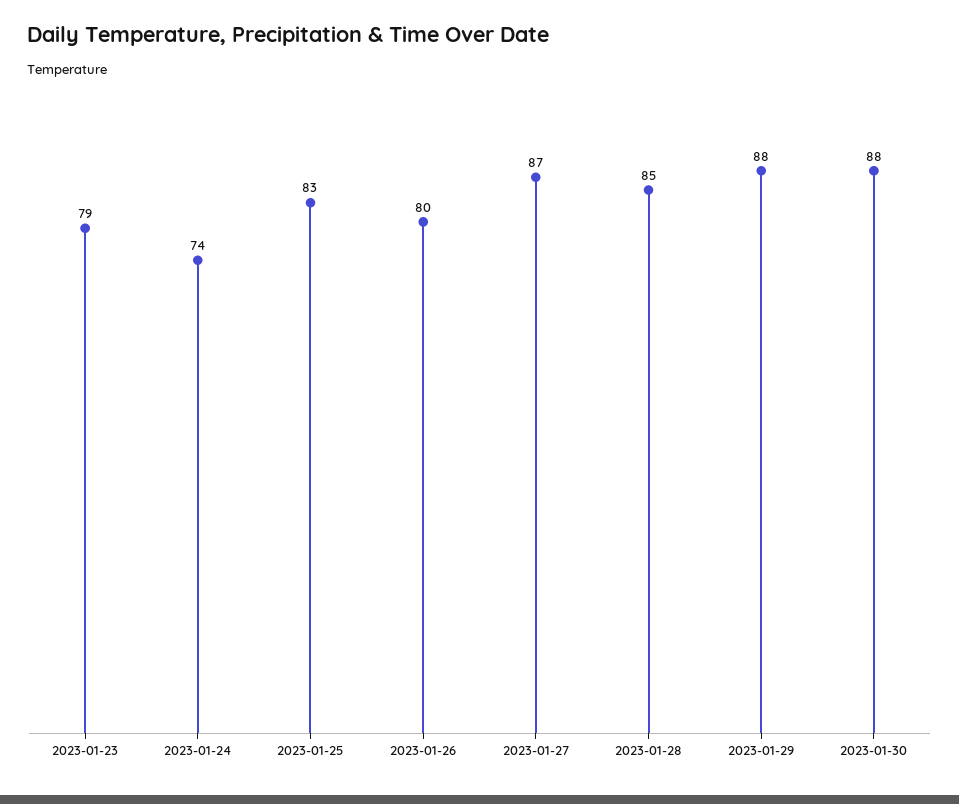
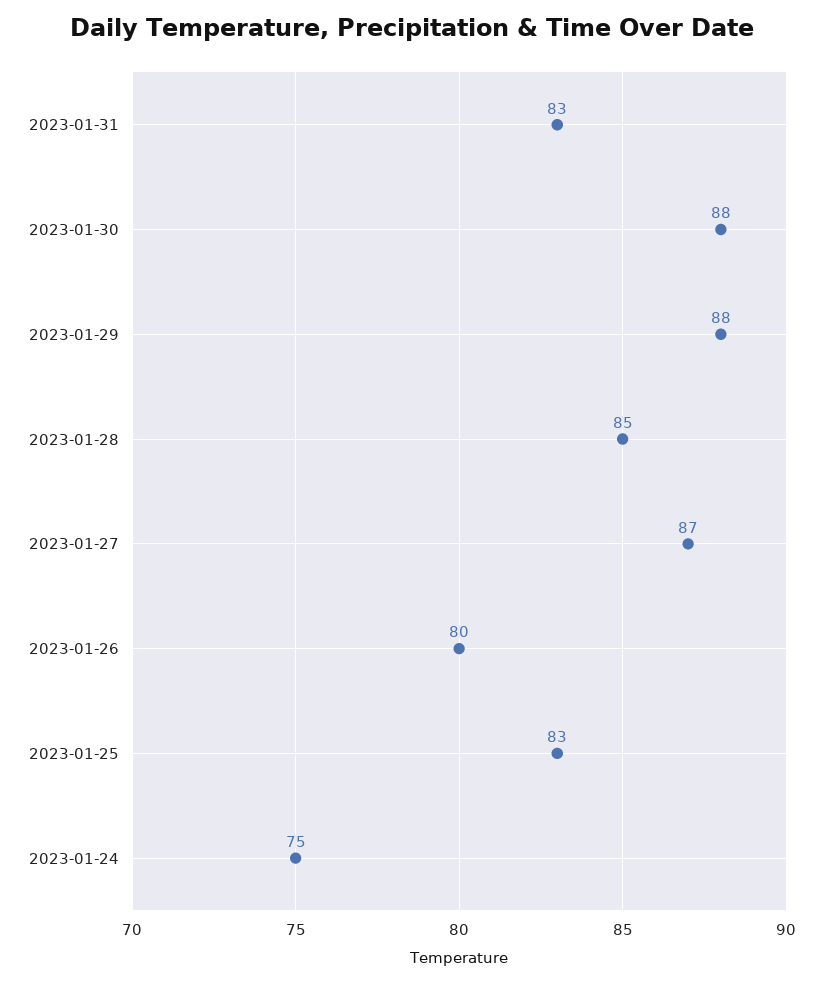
2023-01-23: 79 -> none
2023-01-24: 74 -> 75
2023-01-31: none -> 83

